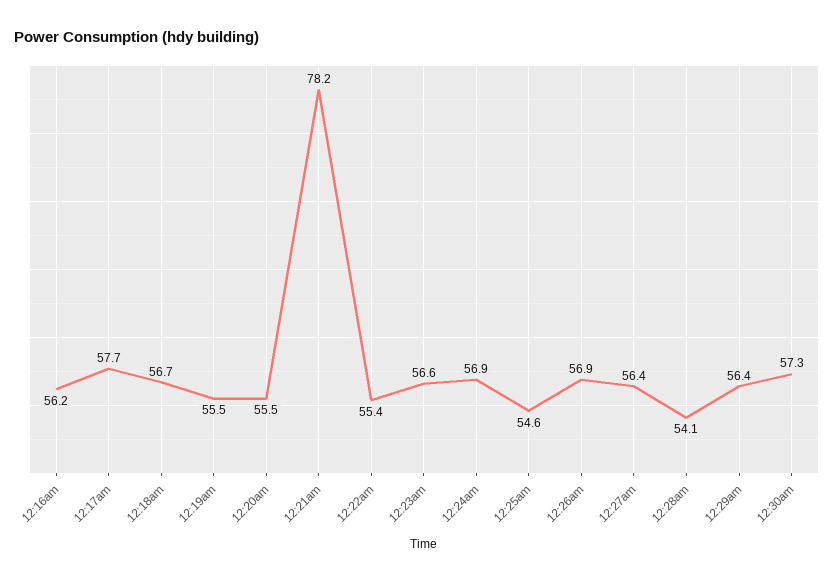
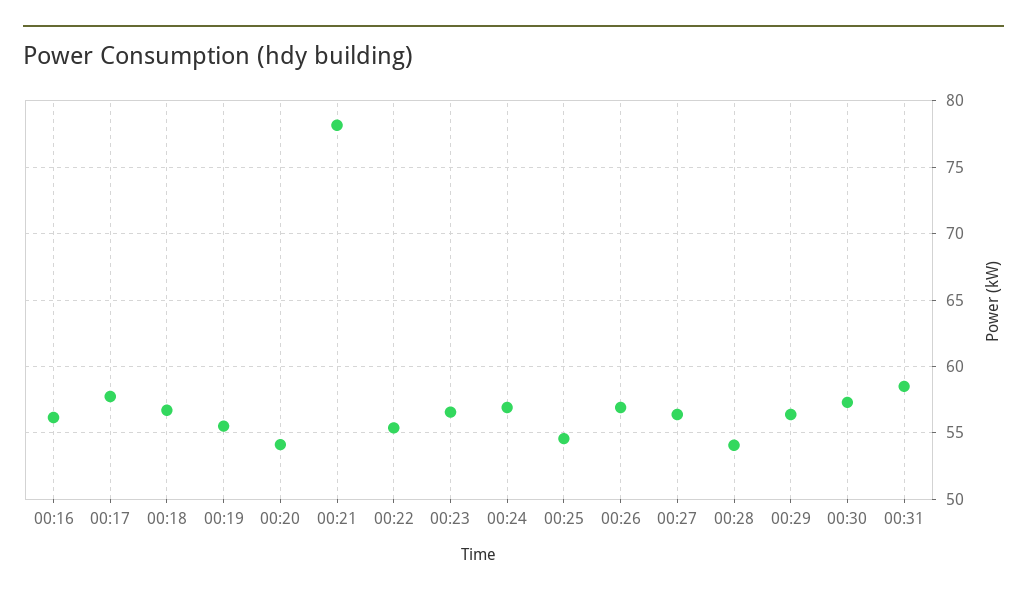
12:20am: 55.5 -> 54
00:31: none -> 58.5

